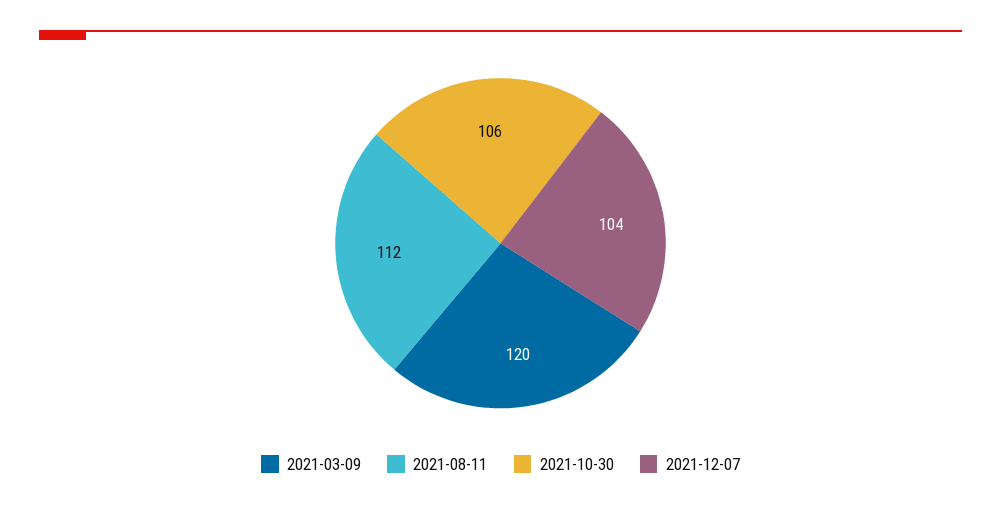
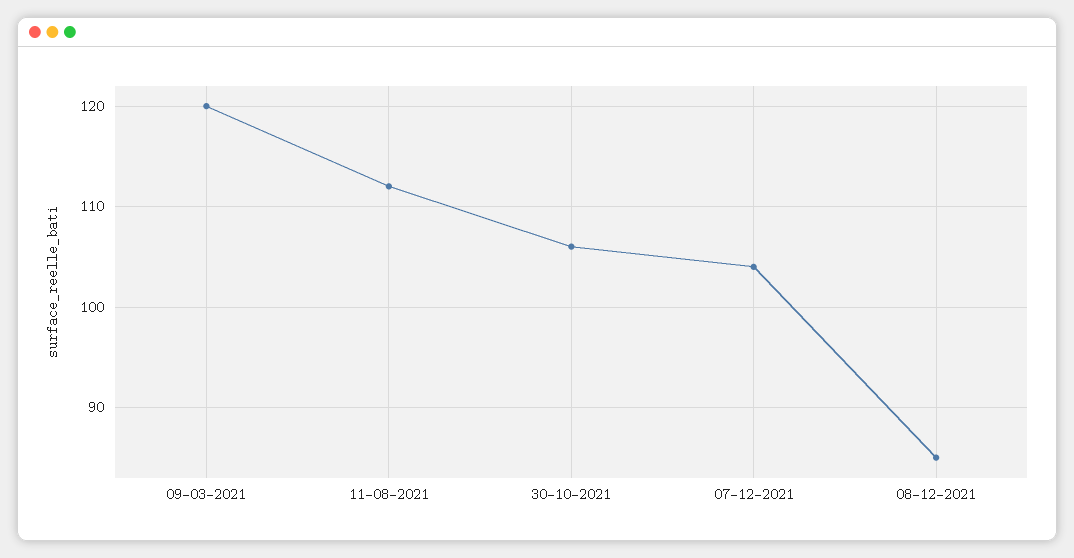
08-12-2021: none -> 85

